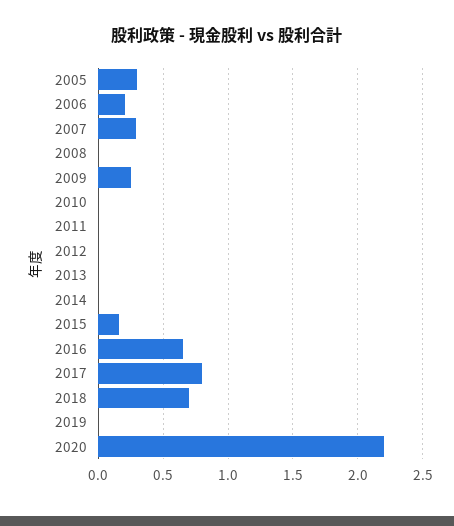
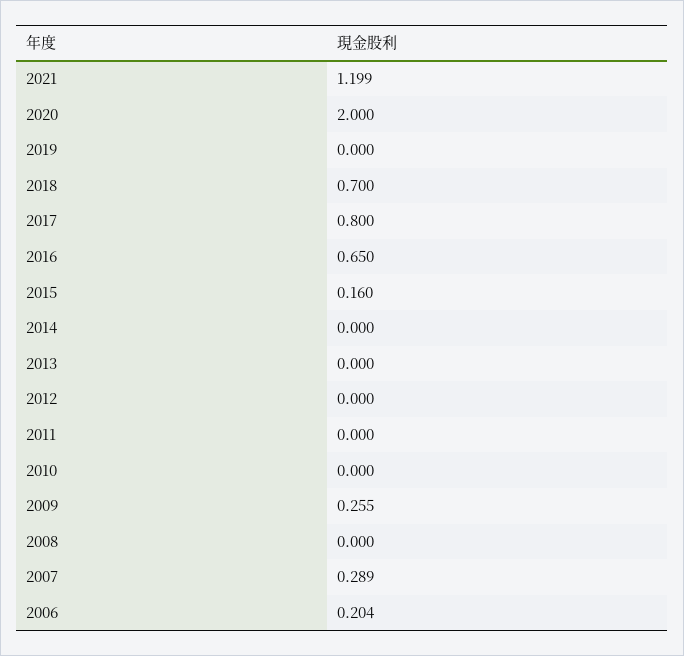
2005: 0.3 -> none
2020: 2.2 -> 2
2021: none -> 1.199

